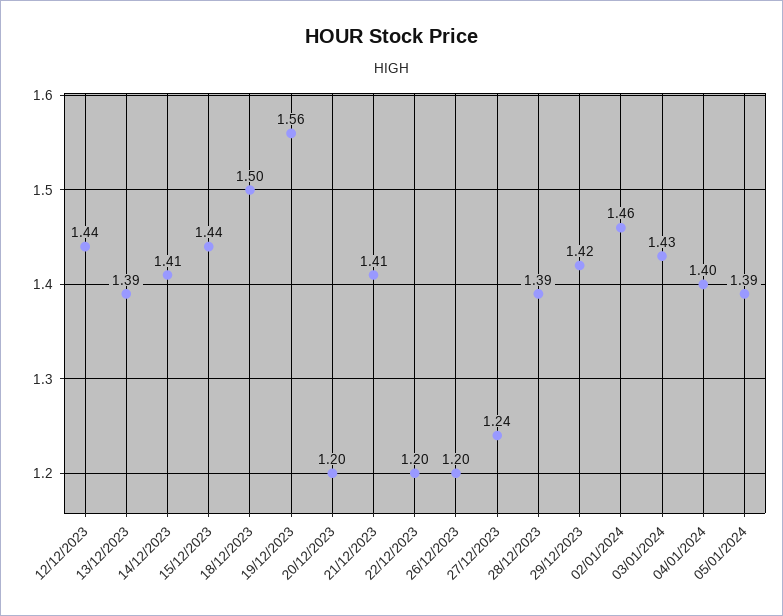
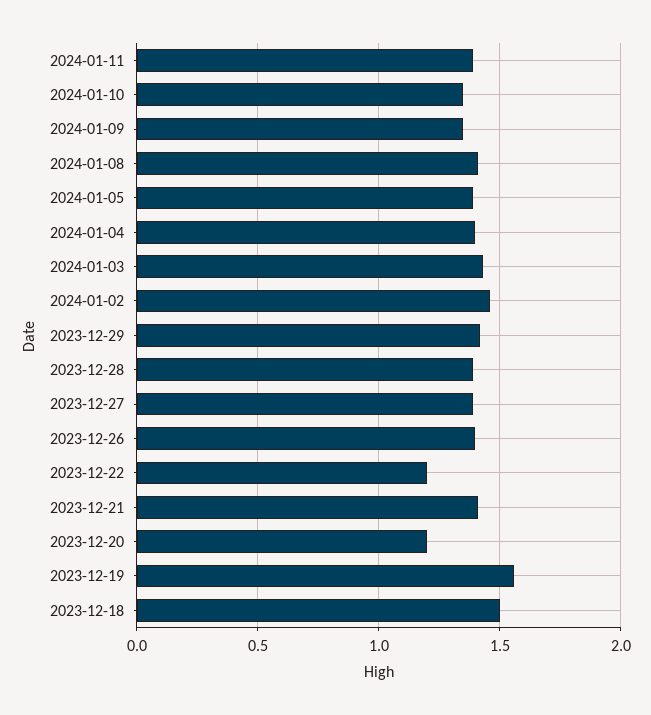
12/12/2023: 1.44 -> none
13/12/2023: 1.39 -> none
14/12/2023: 1.41 -> none
15/12/2023: 1.44 -> none
26/12/2023: 1.2 -> 1.4
27/12/2023: 1.24 -> 1.4
2024-01-11: none -> 1.4
2024-01-10: none -> 1.35
2024-01-09: none -> 1.35
2024-01-08: none -> 1.4

